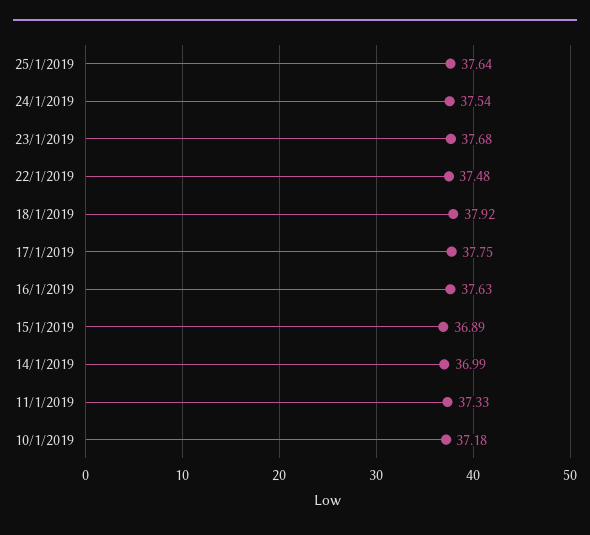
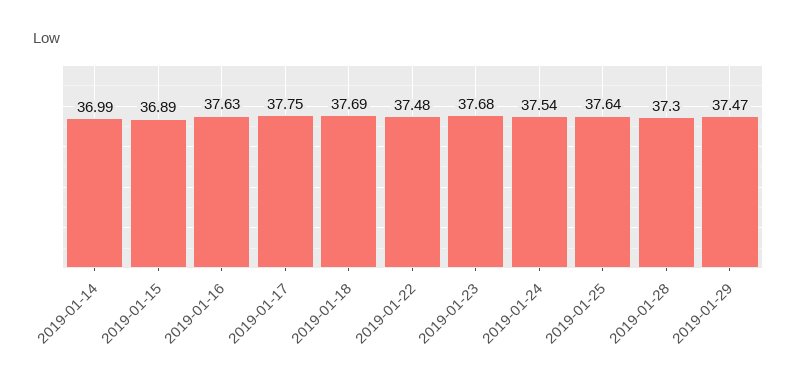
18/1/2019: 37.92 -> 37.69
11/1/2019: 37.33 -> none
10/1/2019: 37.18 -> none
2019-01-28: none -> 37.3
2019-01-29: none -> 37.47

